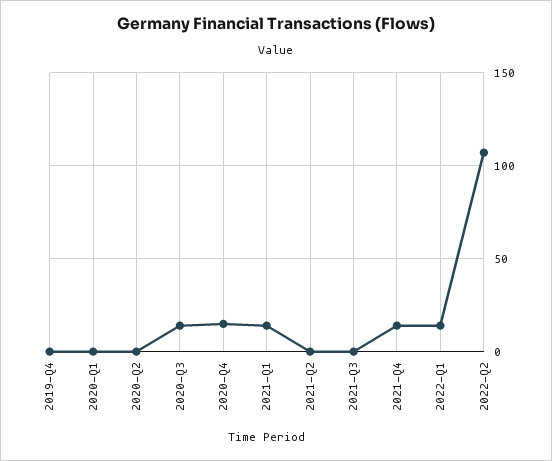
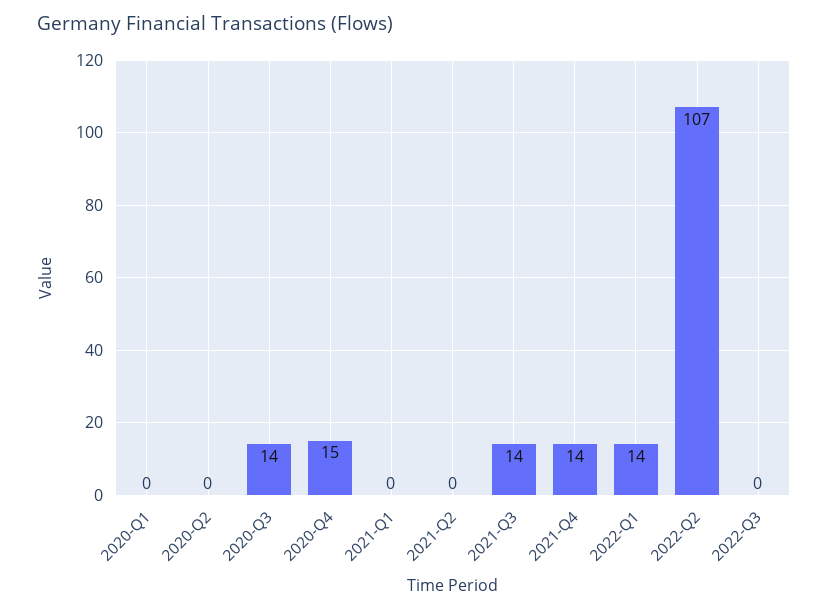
2019-Q4: 0 -> none
2021-Q1: 15 -> 0
2021-Q3: 0 -> 14
2022-Q3: none -> 0

